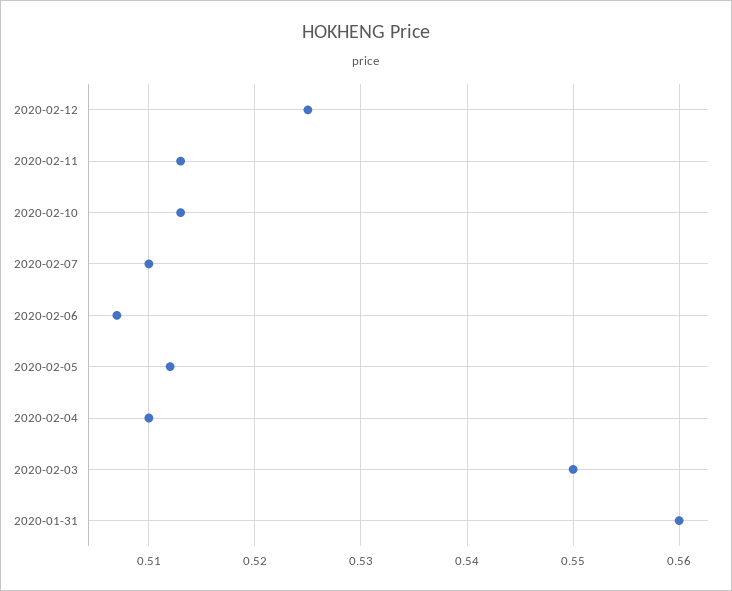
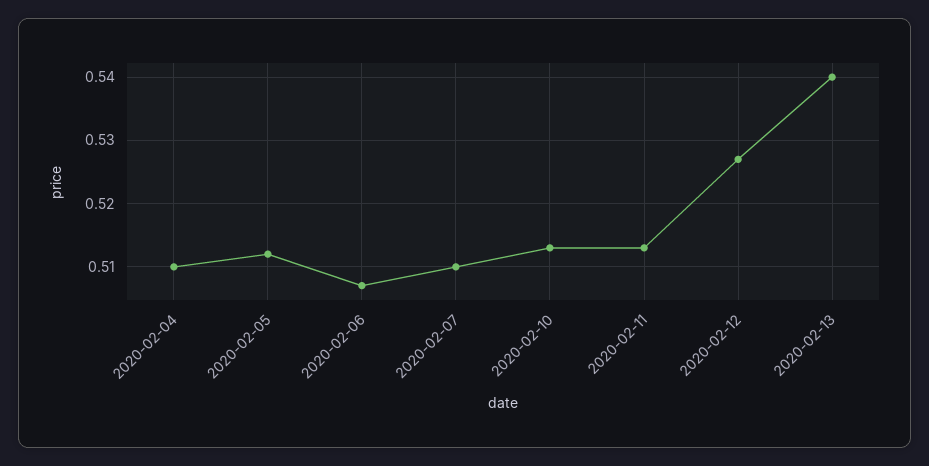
2020-02-12: 0.525 -> 0.527
2020-02-03: 0.55 -> none
2020-01-31: 0.56 -> none
2020-02-13: none -> 0.54

